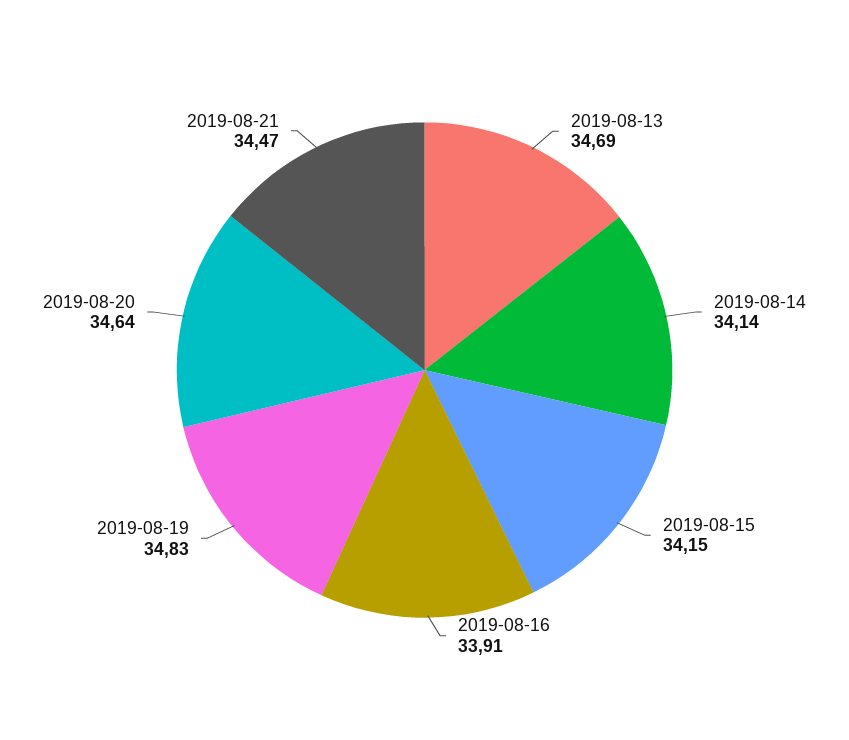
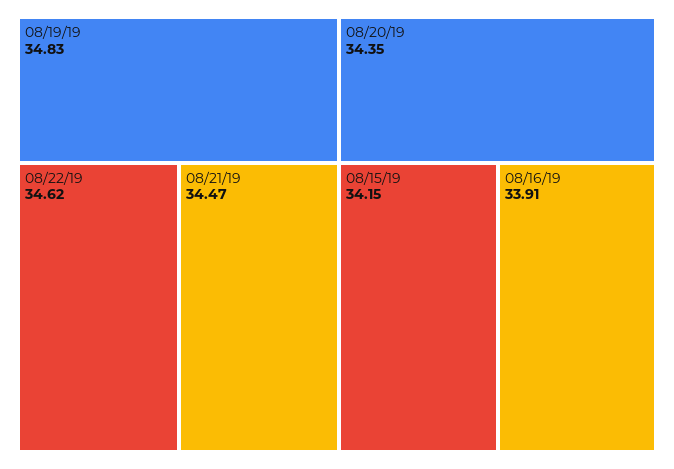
2019-08-13: 34.69 -> none
2019-08-14: 34.14 -> none
2019-08-20: 34.64 -> 34.35
08/22/19: none -> 34.62

